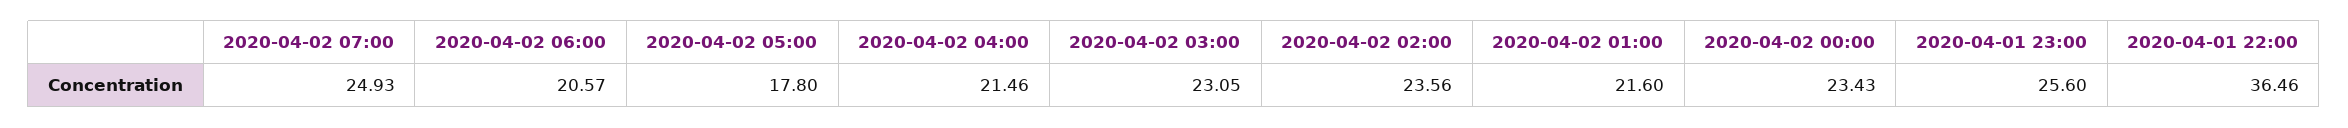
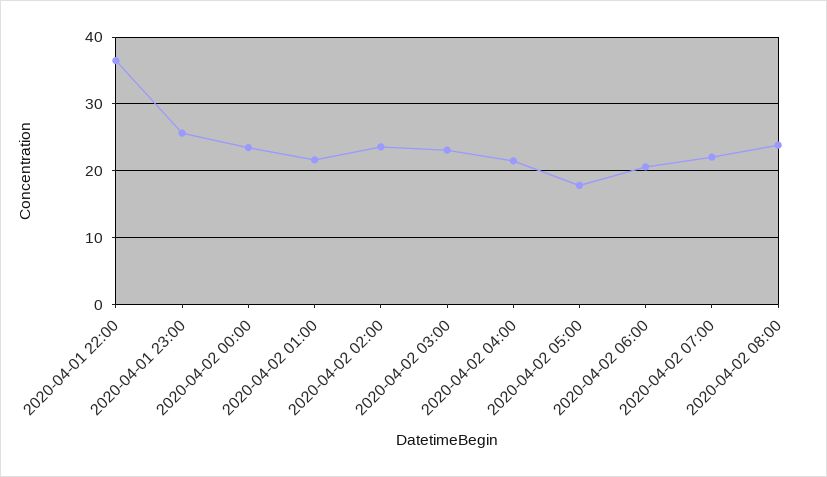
2020-04-02 07:00: 24.93 -> 22
2020-04-02 08:00: none -> 24

